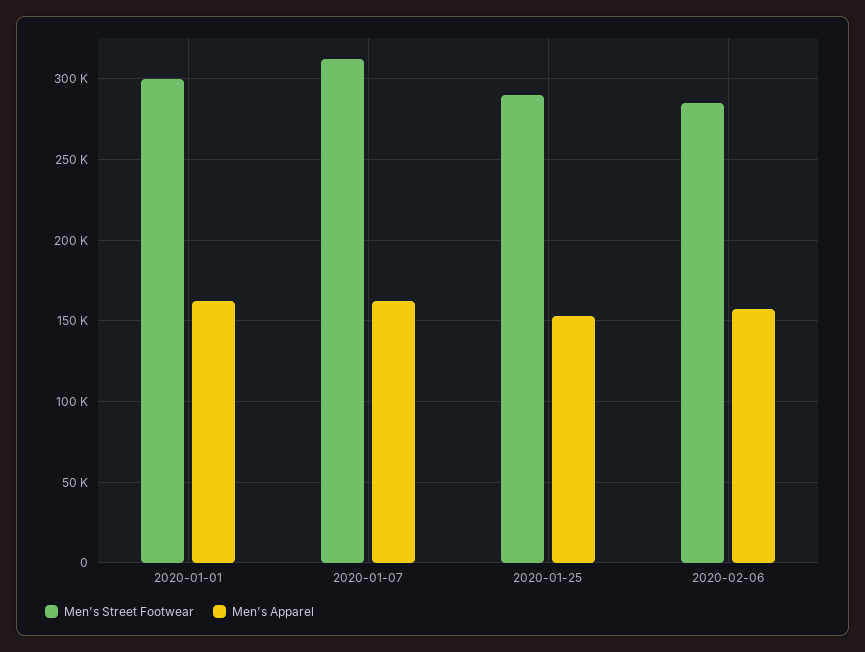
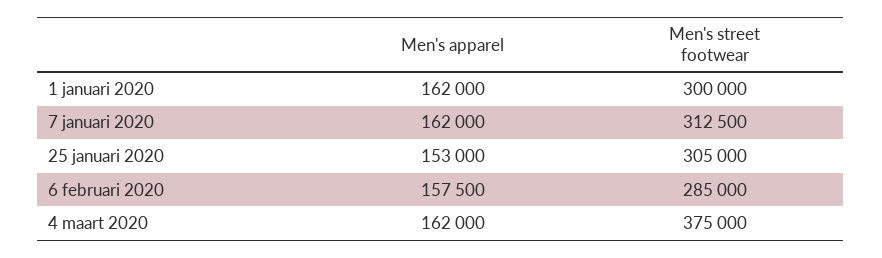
Men's Street Footwear, 2020-01-25: 290000 -> 305000
Men's Apparel, 4 maart 2020: none -> 162000
Men's Street Footwear, 4 maart 2020: none -> 375000

